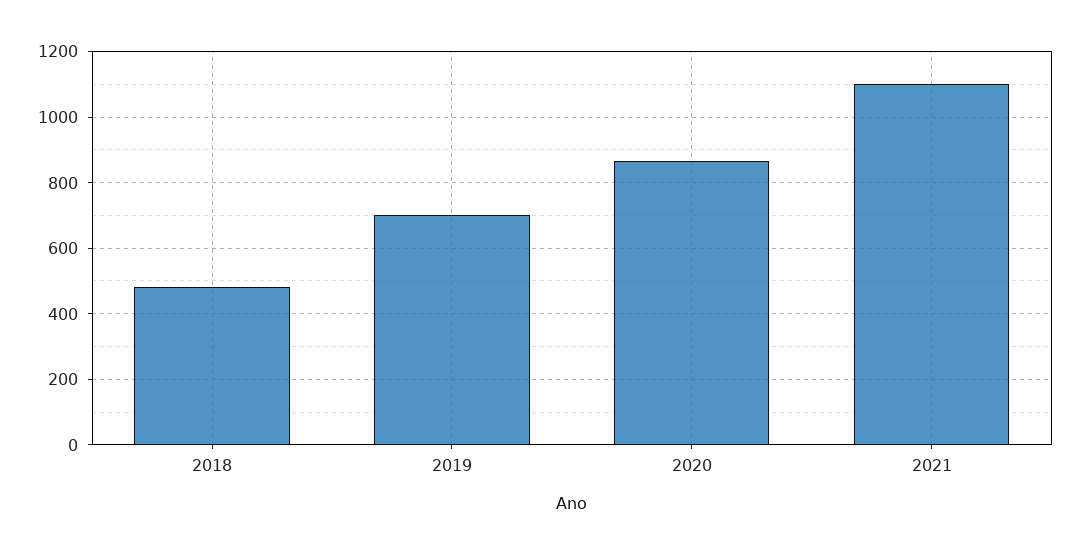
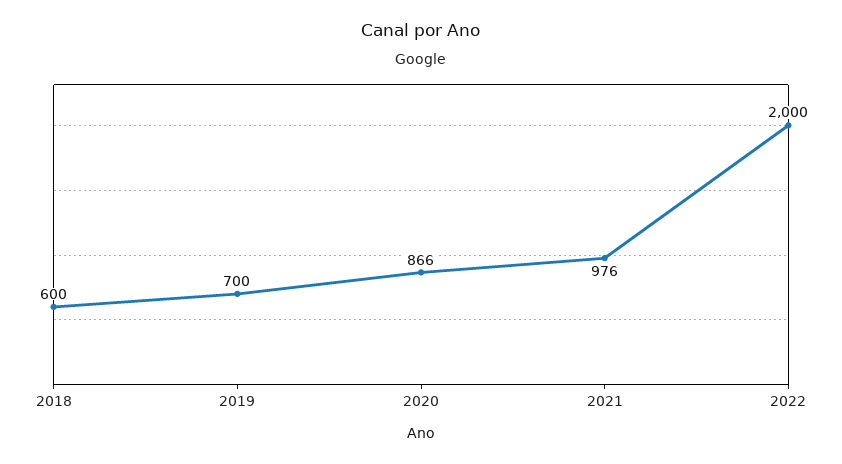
2018: 480 -> 600
2021: 1100 -> 976
2022: none -> 2000

